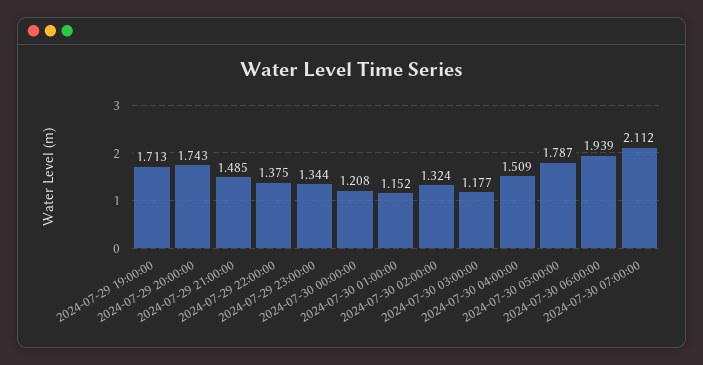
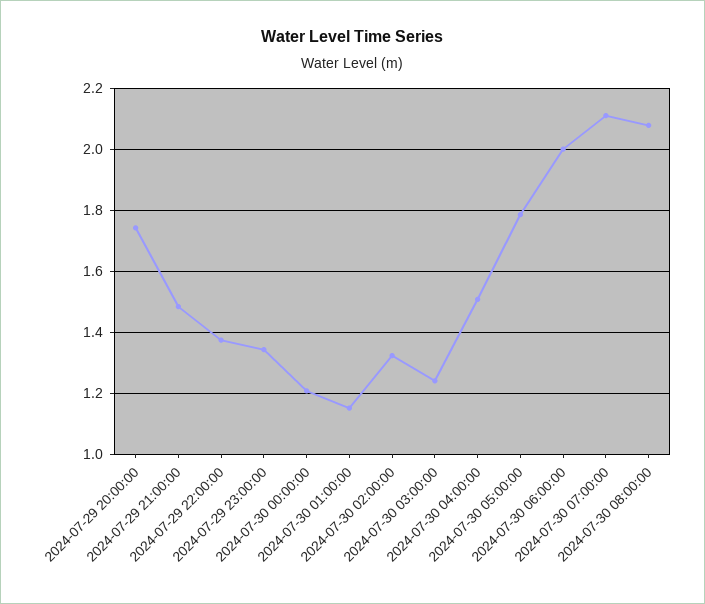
2024-07-29 19:00:00: 1.713 -> none
2024-07-30 03:00:00: 1.177 -> 1.24
2024-07-30 06:00:00: 1.939 -> 2
2024-07-30 08:00:00: none -> 2.08

